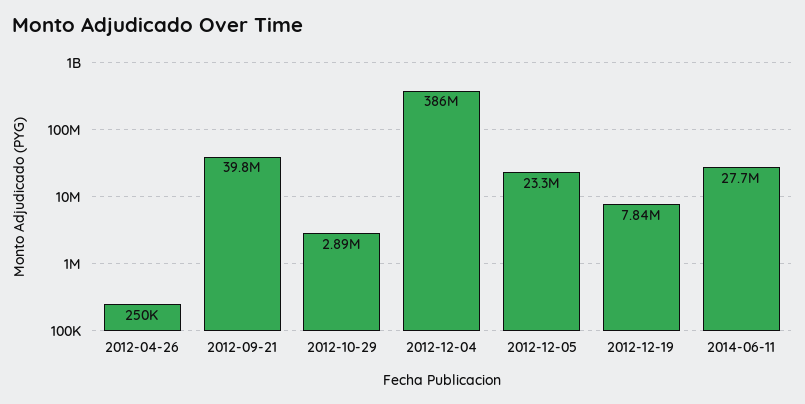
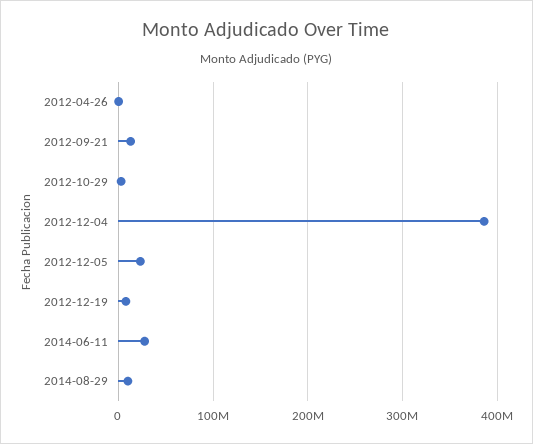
2012-09-21: 39800000 -> 10000000
2014-08-29: none -> 10000000

